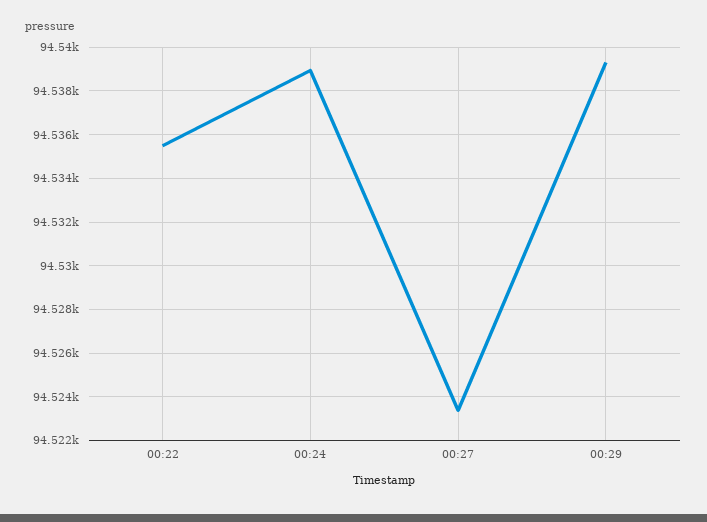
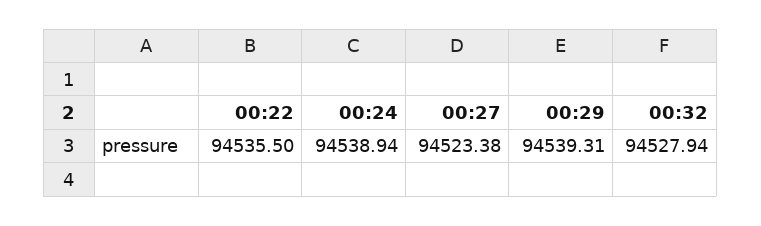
00:32: none -> 94527.94

